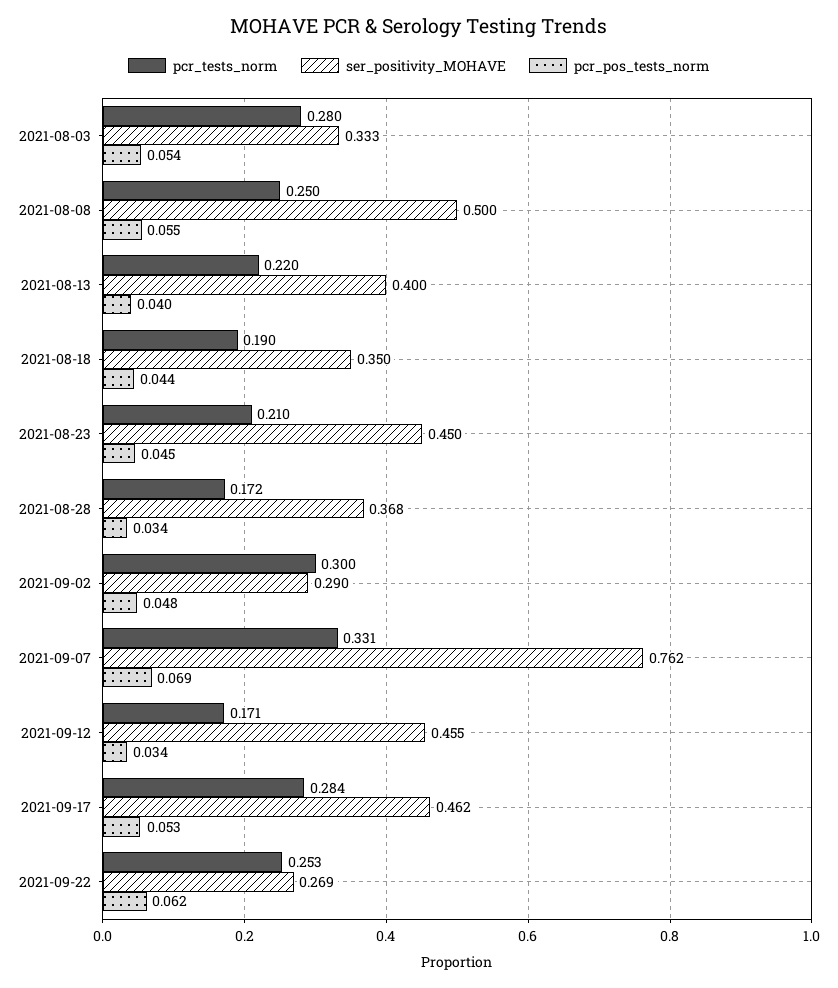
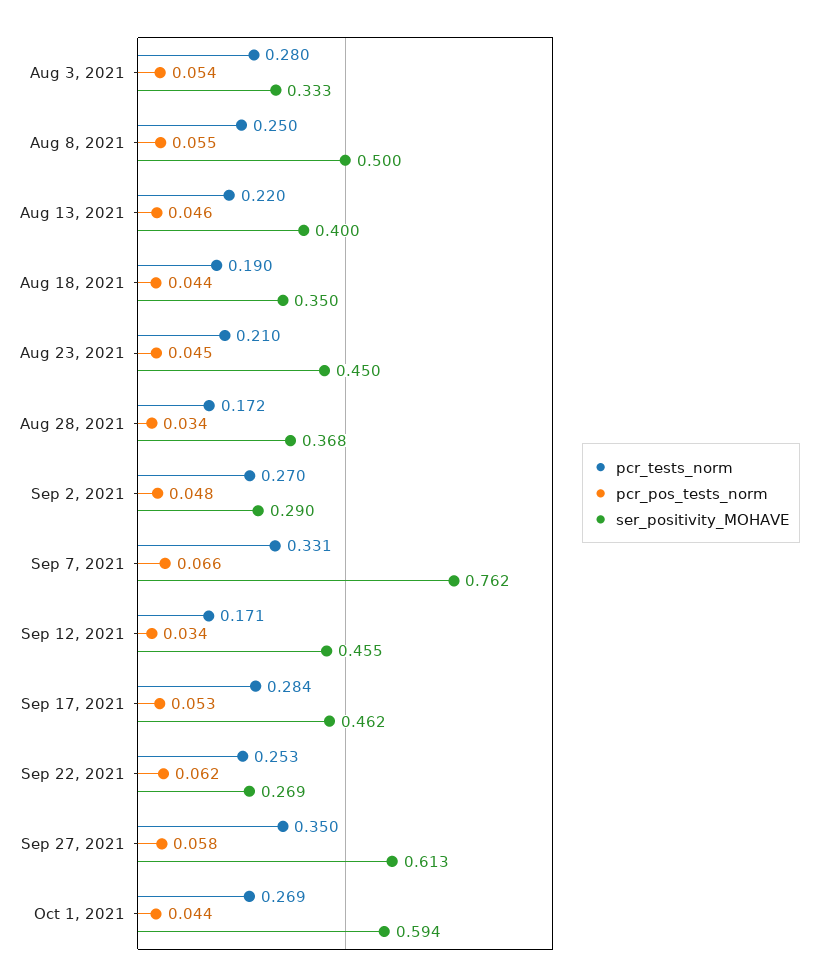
pcr_pos_tests_norm, 2021-08-13: 0.04 -> 0.046
pcr_tests_norm, 2021-09-02: 0.3 -> 0.27
pcr_pos_tests_norm, 2021-09-07: 0.069 -> 0.066
pcr_tests_norm, Sep 27, 2021: none -> 0.35
pcr_pos_tests_norm, Sep 27, 2021: none -> 0.058
ser_positivity_MOHAVE, Sep 27, 2021: none -> 0.613
pcr_tests_norm, Oct 1, 2021: none -> 0.269
pcr_pos_tests_norm, Oct 1, 2021: none -> 0.044
ser_positivity_MOHAVE, Oct 1, 2021: none -> 0.594

